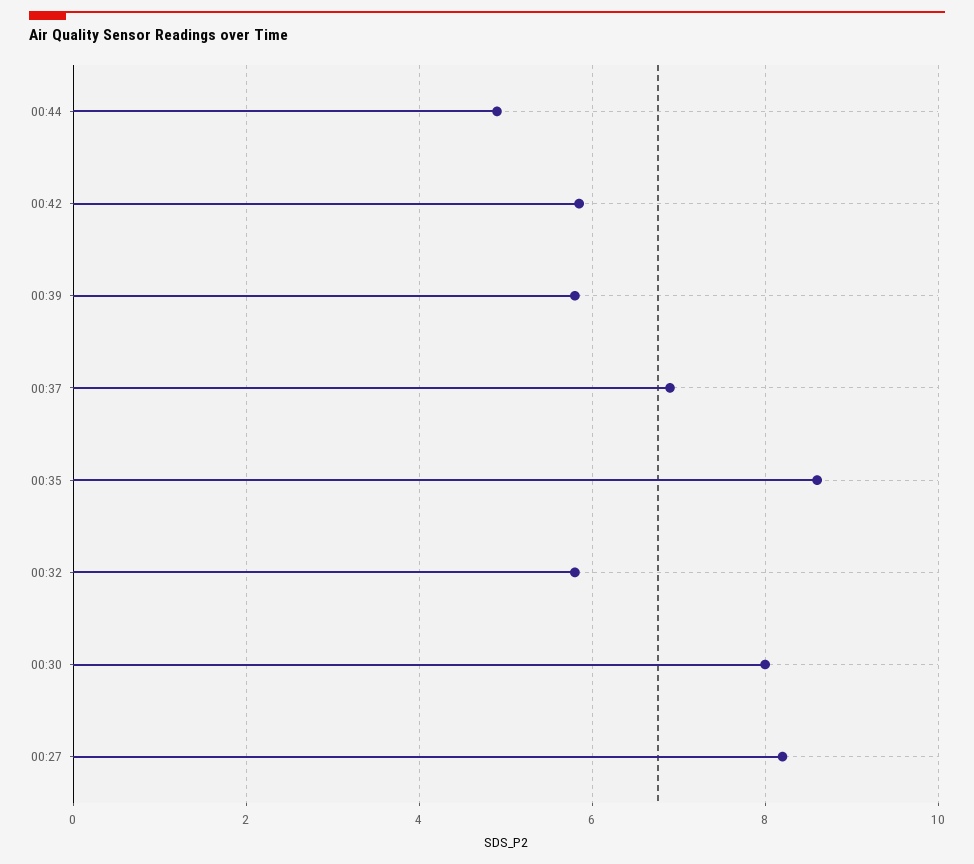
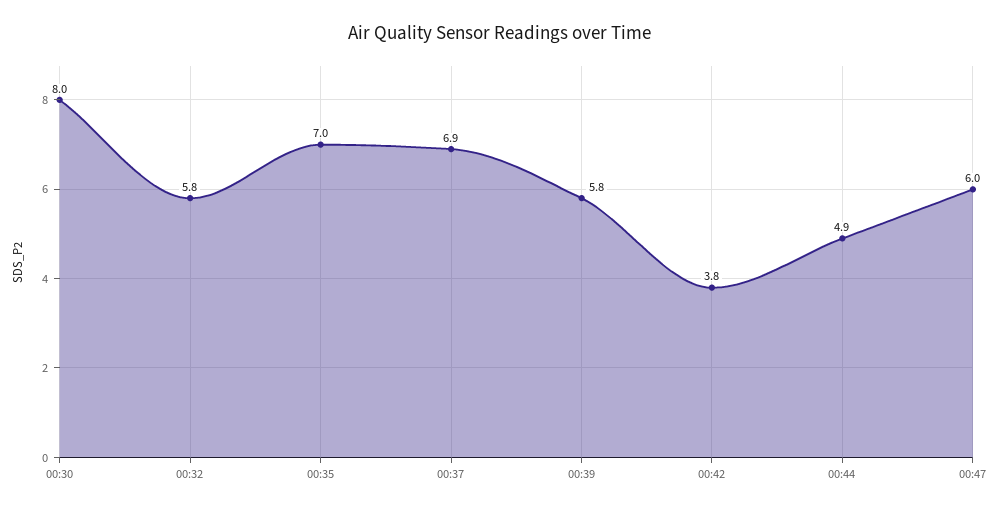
00:42: 5.8 -> 3.8
00:35: 8.6 -> 7
00:27: 8.2 -> none
00:47: none -> 6

